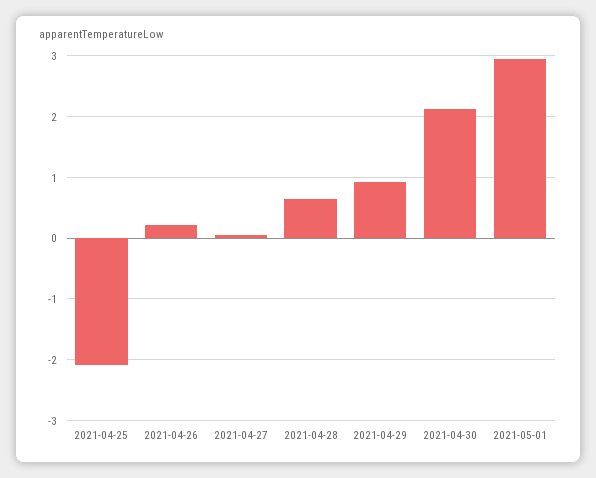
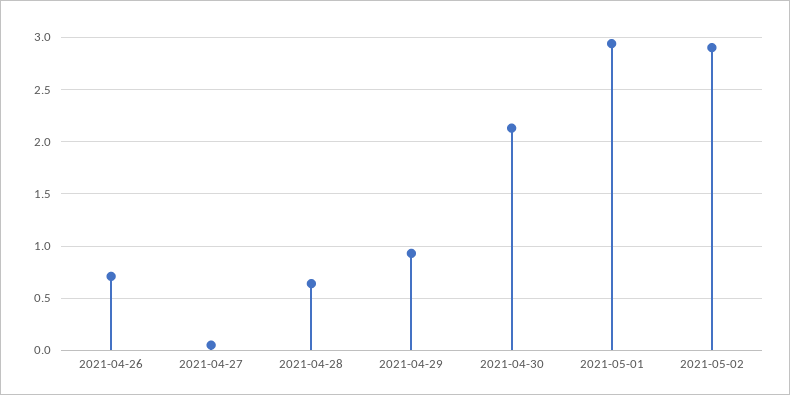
2021-04-25: -2.1 -> none
2021-04-26: 0.2 -> 0.7
2021-05-02: none -> 2.9

